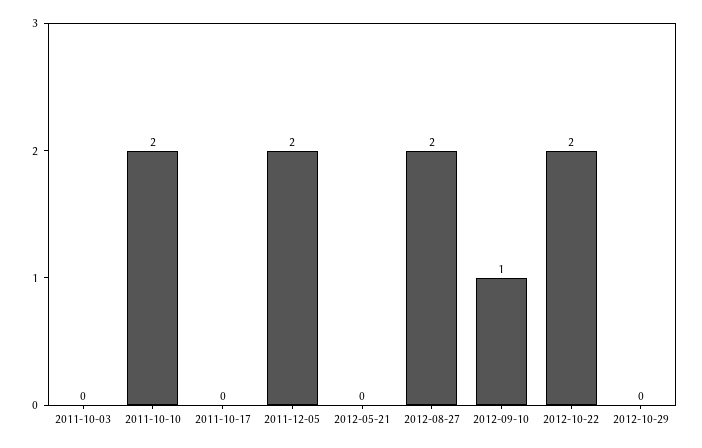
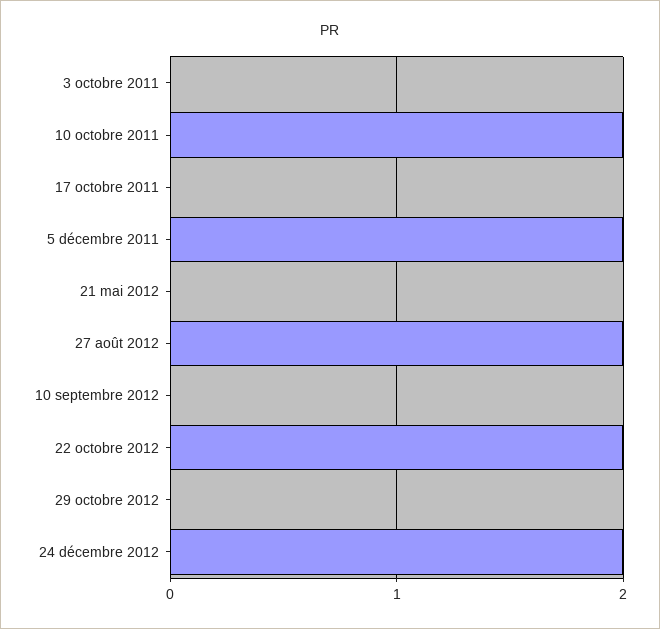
2012-09-10: 1 -> 0
24 décembre 2012: none -> 2

